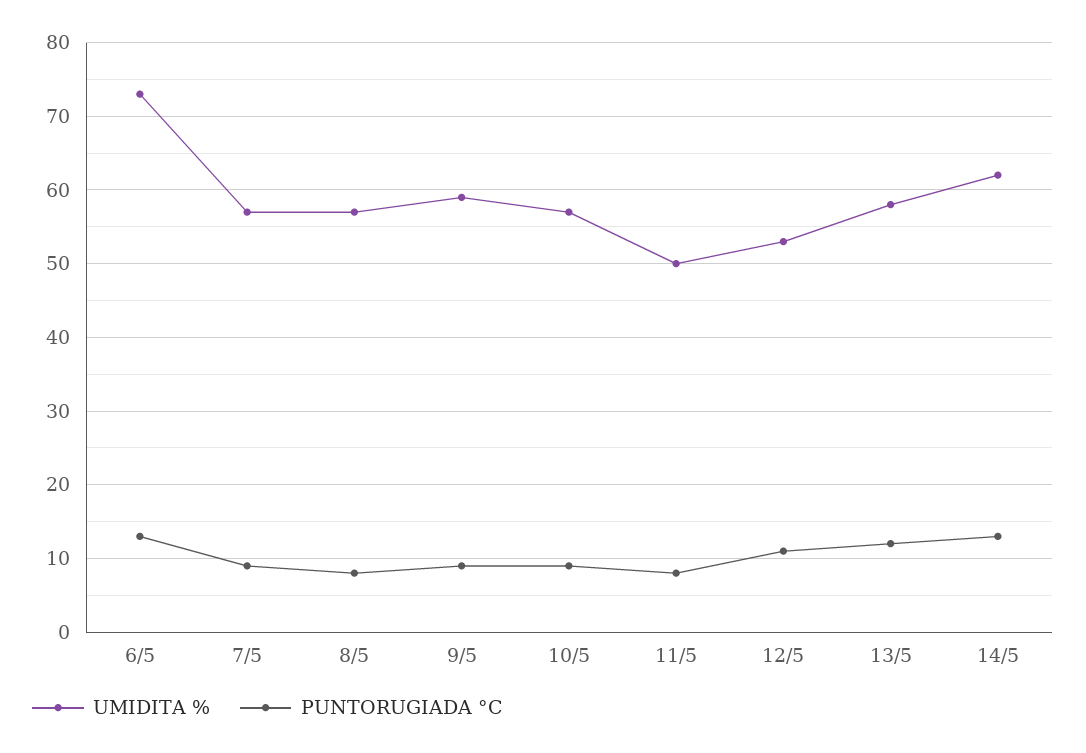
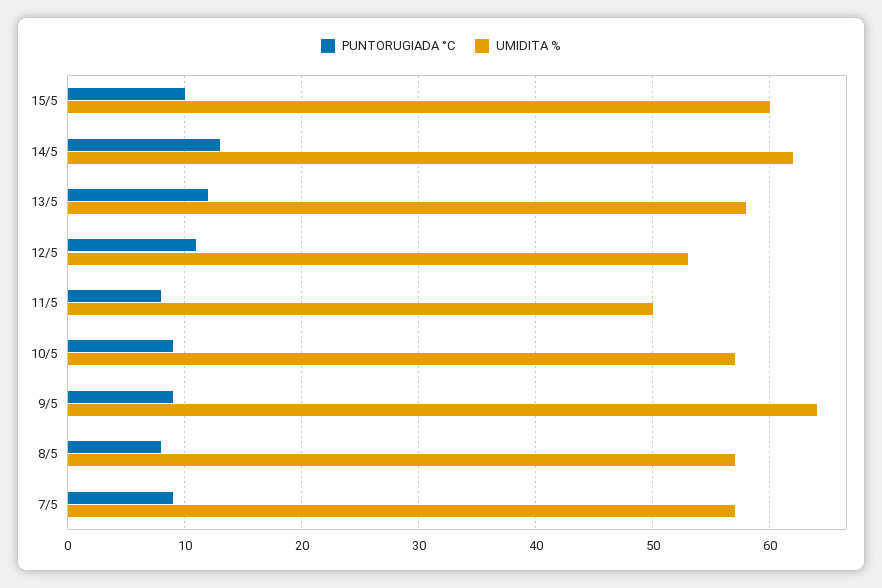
UMIDITA %, 6/5: 73 -> none
PUNTORUGIADA °C, 6/5: 13 -> none
UMIDITA %, 9/5: 59 -> 64
PUNTORUGIADA °C, 15/5: none -> 10
UMIDITA %, 15/5: none -> 60

